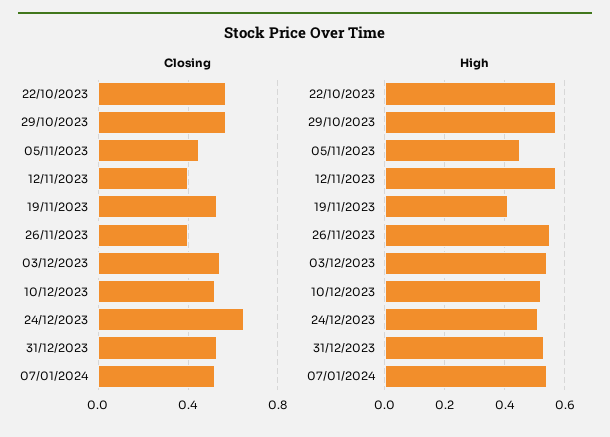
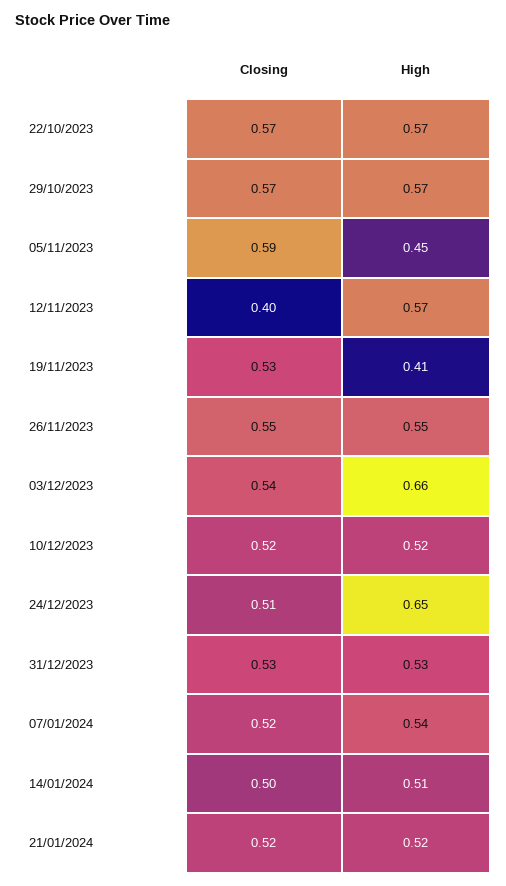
Closing, 05/11/2023: 0.45 -> 0.59
Closing, 26/11/2023: 0.4 -> 0.55
Closing, 24/12/2023: 0.65 -> 0.51
High, 03/12/2023: 0.55 -> 0.66
High, 24/12/2023: 0.5 -> 0.65
Closing, 14/01/2024: none -> 0.5
High, 14/01/2024: none -> 0.51
Closing, 21/01/2024: none -> 0.52
High, 21/01/2024: none -> 0.52

